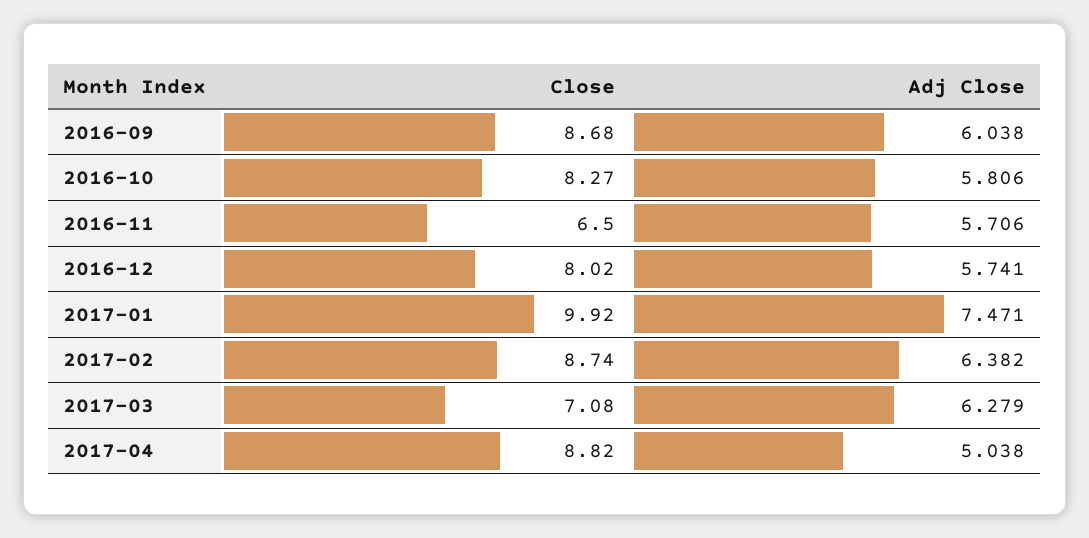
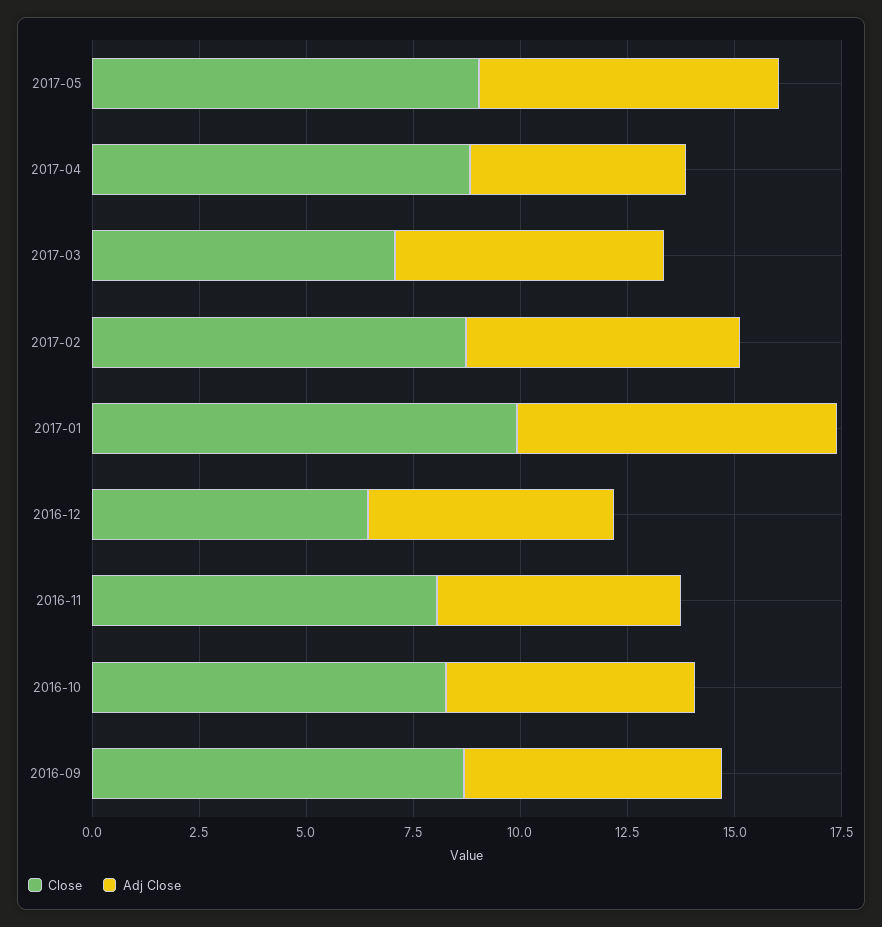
Close, 2016-11: 6.5 -> 8
Close, 2016-12: 8.02 -> 6.5
Close, 2017-05: none -> 9
Adj Close, 2017-05: none -> 7

